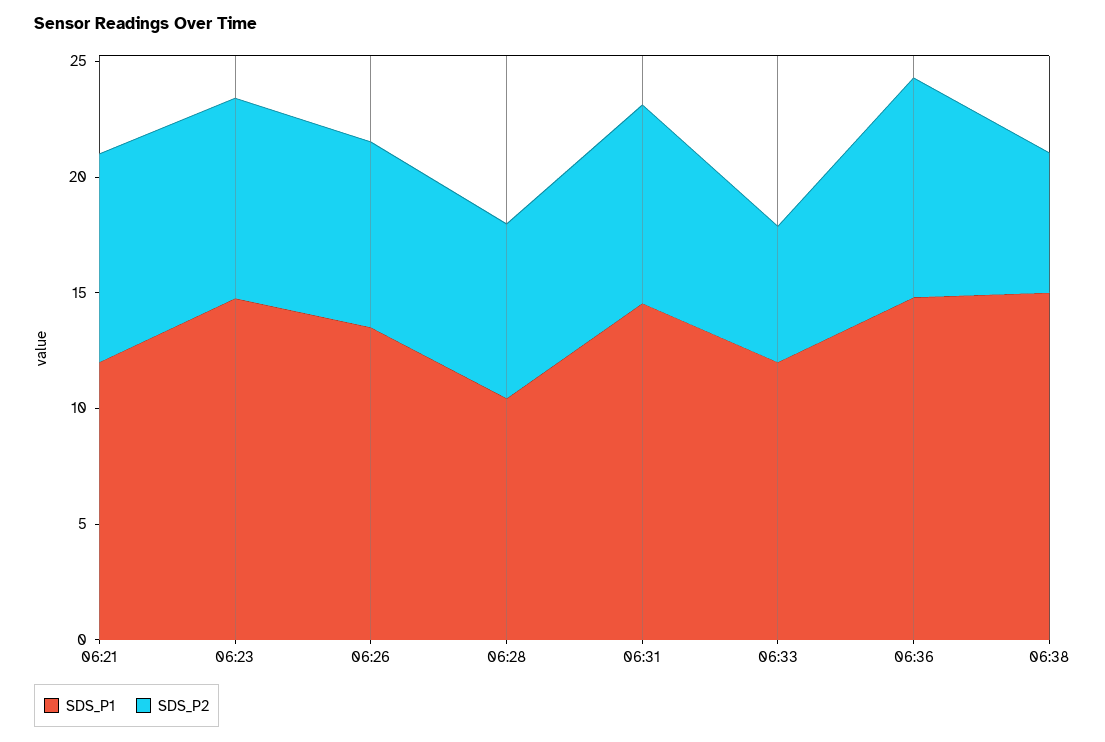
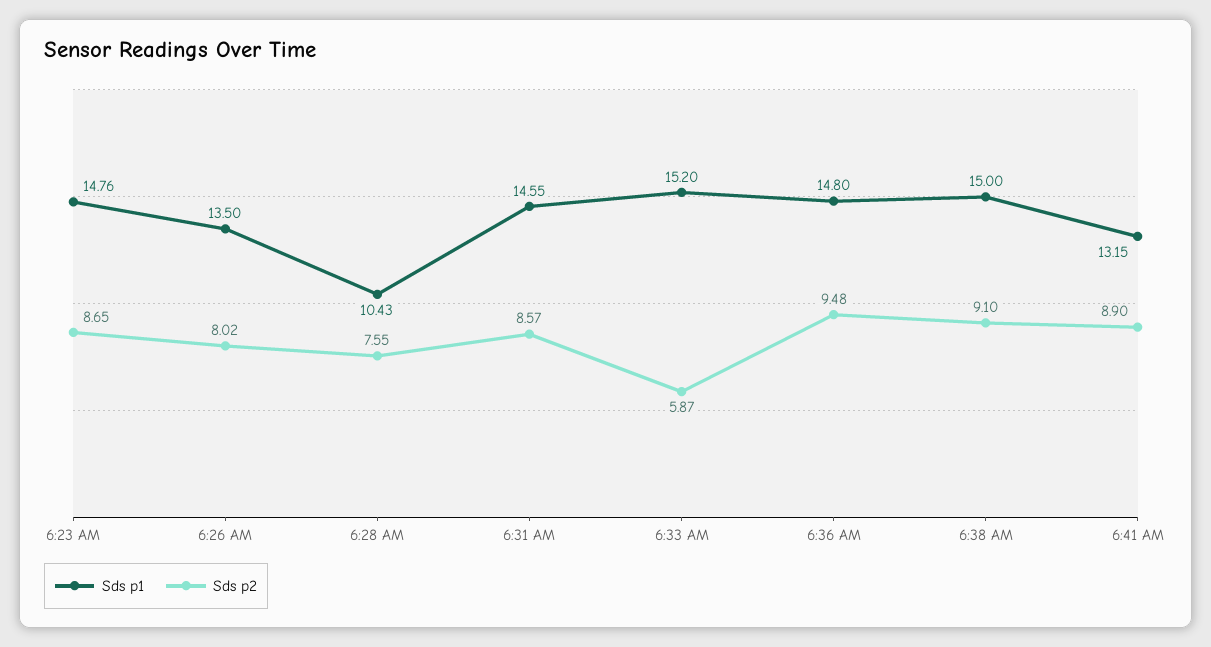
SDS_P1, 06:21: 12 -> none
SDS_P2, 06:21: 9 -> none
SDS_P1, 06:33: 12 -> 15.2
SDS_P2, 06:38: 6 -> 9.1
SDS_P1, 6:41 AM: none -> 13.15
SDS_P2, 6:41 AM: none -> 8.9

